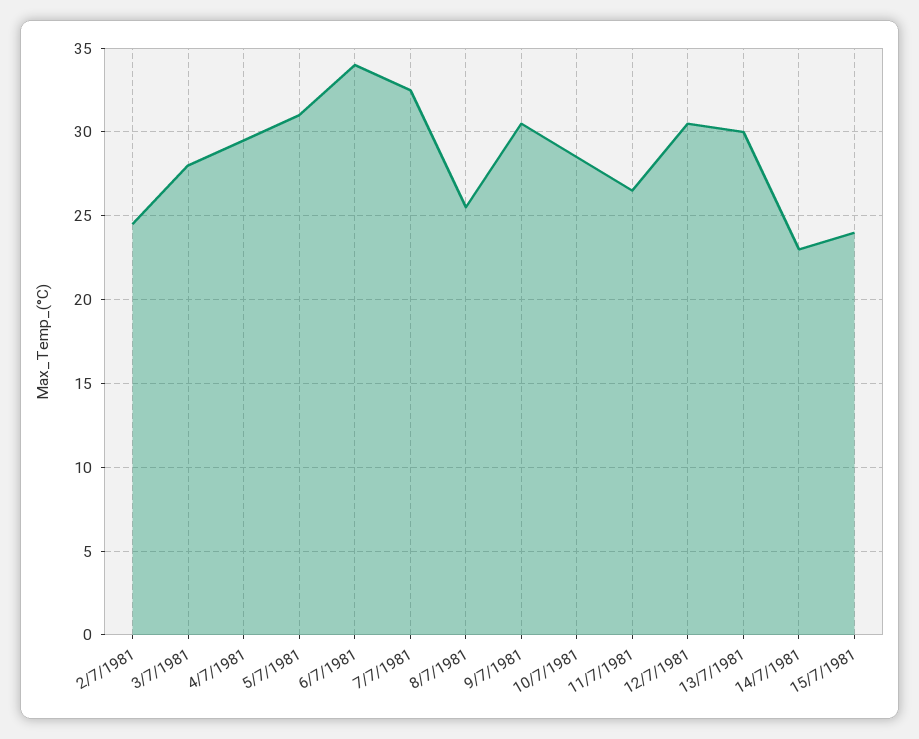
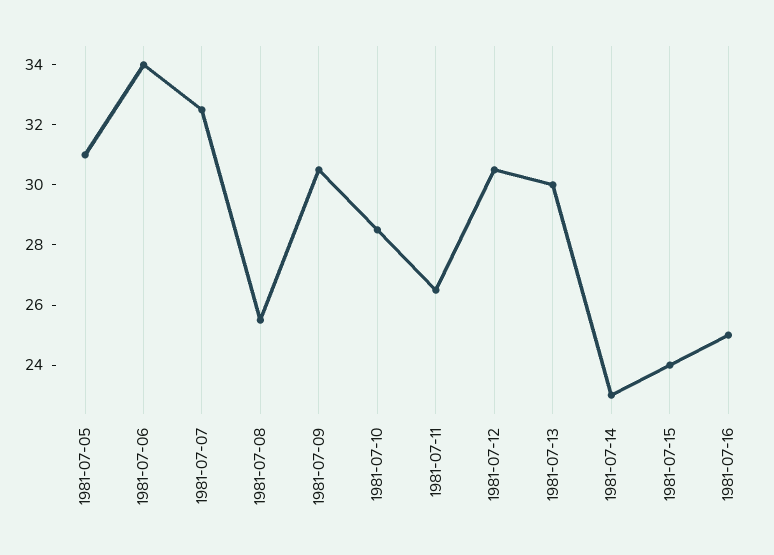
2/7/1981: 24.5 -> none
3/7/1981: 28 -> none
4/7/1981: 29.5 -> none
1981-07-16: none -> 25

